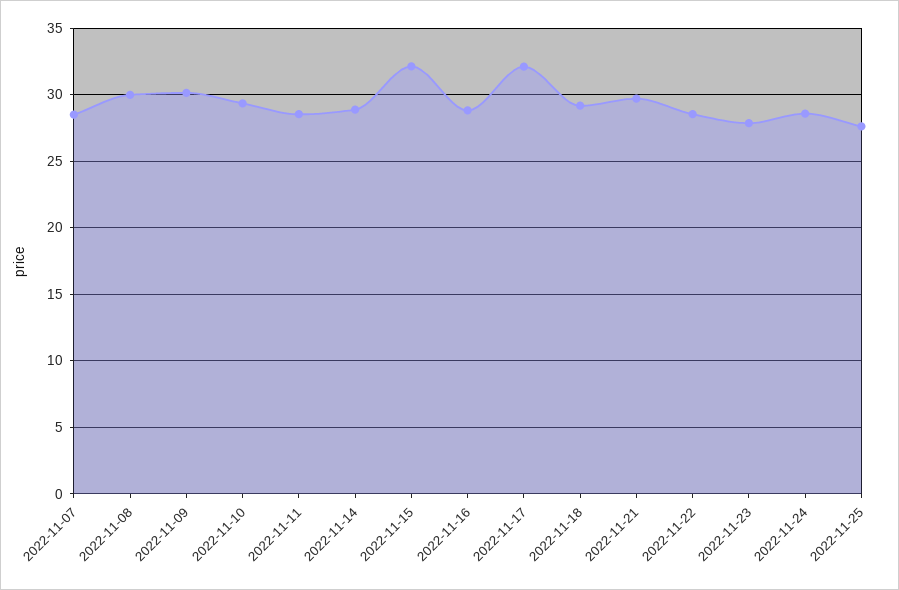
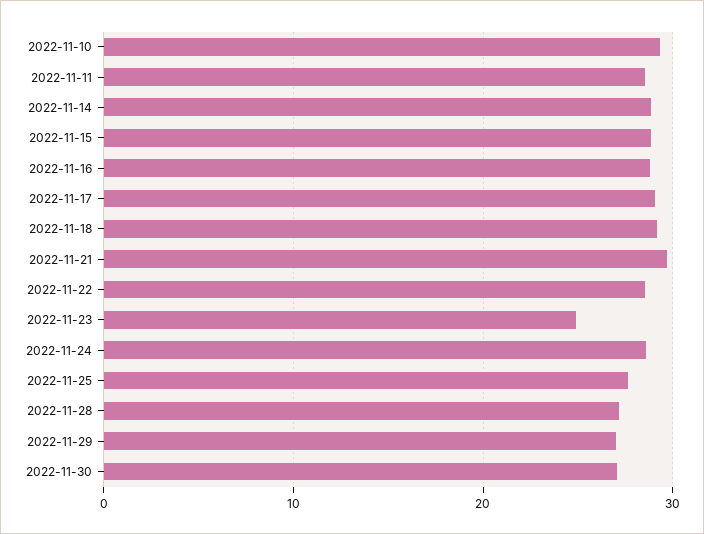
2022-11-07: 28.5 -> none
2022-11-08: 30 -> none
2022-11-09: 30 -> none
2022-11-15: 32 -> 29
2022-11-17: 32 -> 29
2022-11-23: 28 -> 25
2022-11-28: none -> 27
2022-11-29: none -> 27
2022-11-30: none -> 27

